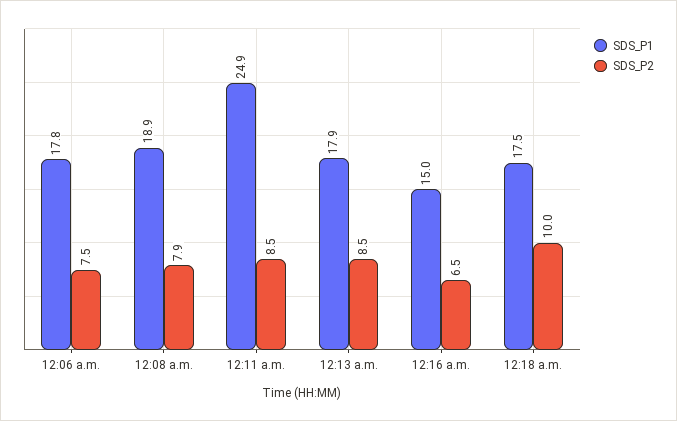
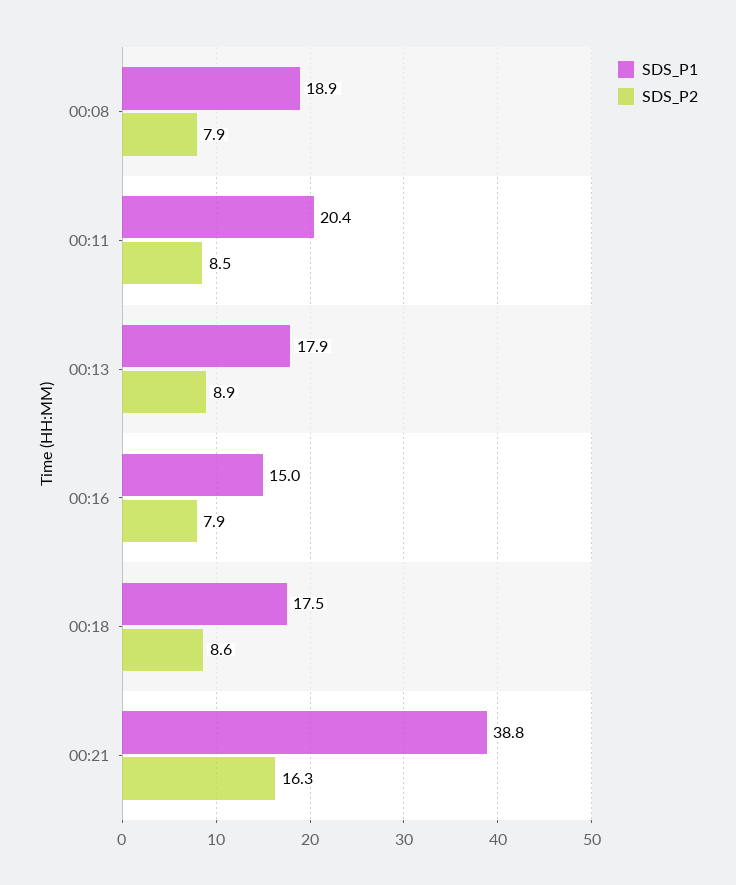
SDS_P1, 12:06 a.m.: 17.8 -> none
SDS_P2, 12:06 a.m.: 7.5 -> none
SDS_P1, 12:11 a.m.: 24.9 -> 20.4
SDS_P2, 12:13 a.m.: 8.5 -> 8.9
SDS_P2, 12:16 a.m.: 6.5 -> 7.9
SDS_P2, 12:18 a.m.: 10 -> 8.6
SDS_P1, 00:21: none -> 38.8
SDS_P2, 00:21: none -> 16.3

